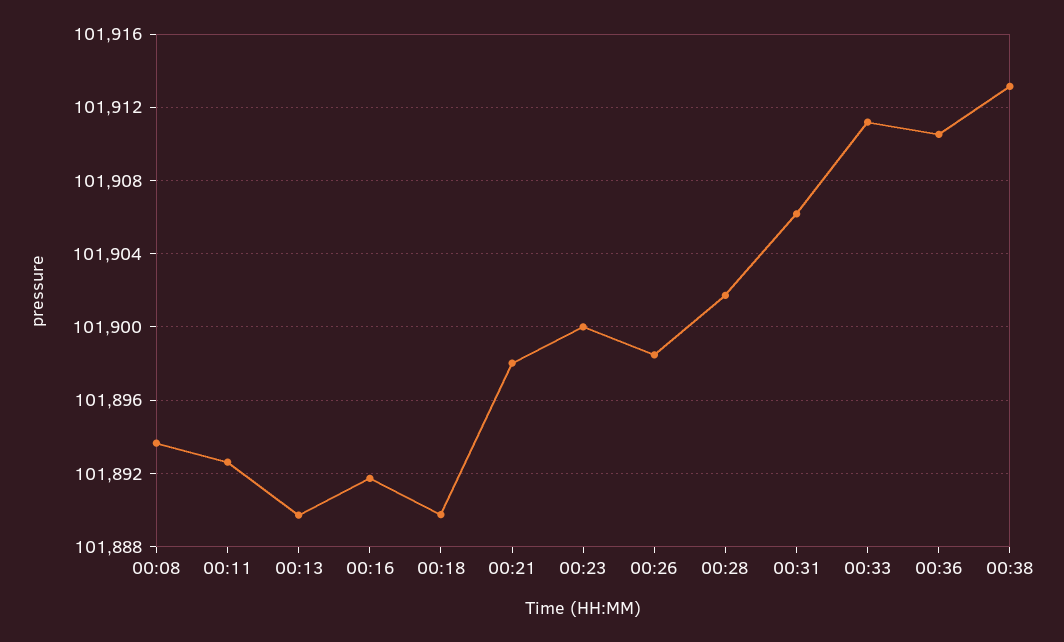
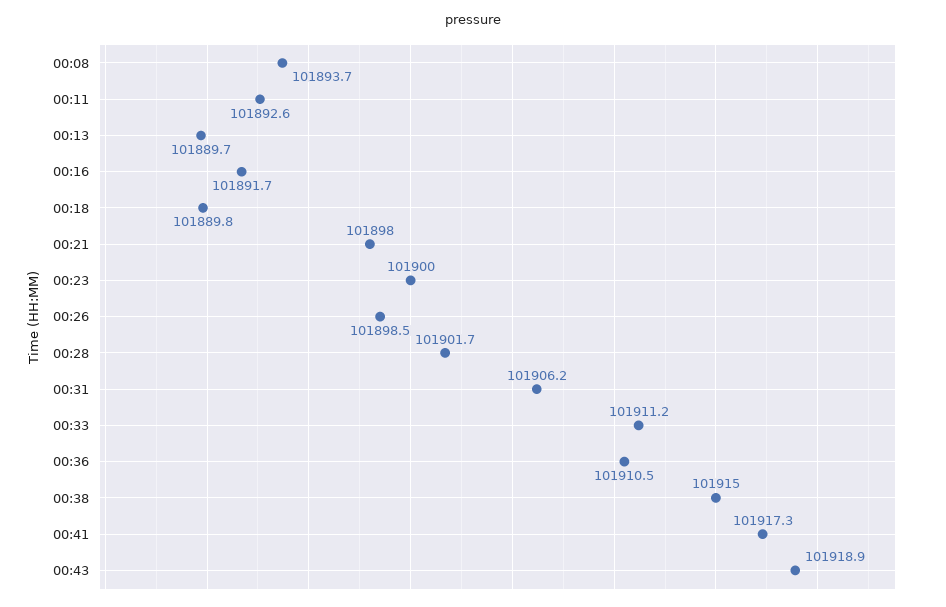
00:38: 101913 -> 101915
00:41: none -> 101917.3
00:43: none -> 101918.9

